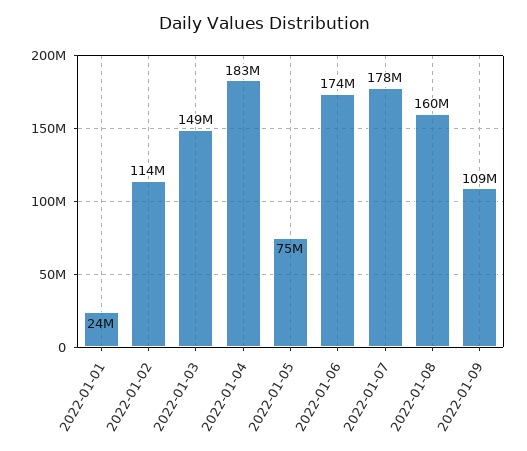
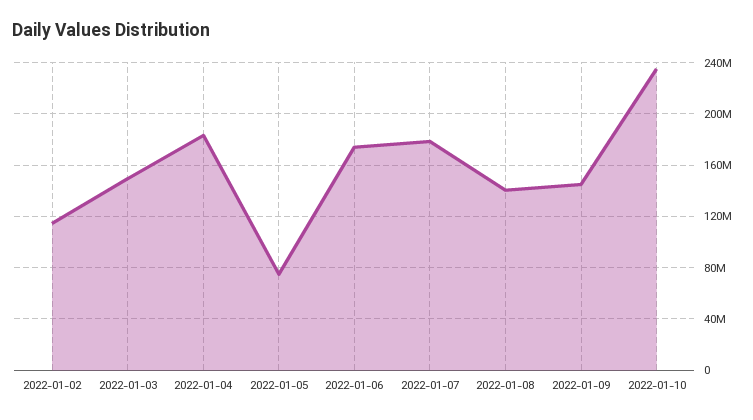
2022-01-01: 24000000 -> none
2022-01-08: 160000000 -> 140000000
2022-01-09: 109000000 -> 145000000
2022-01-10: none -> 235000000

